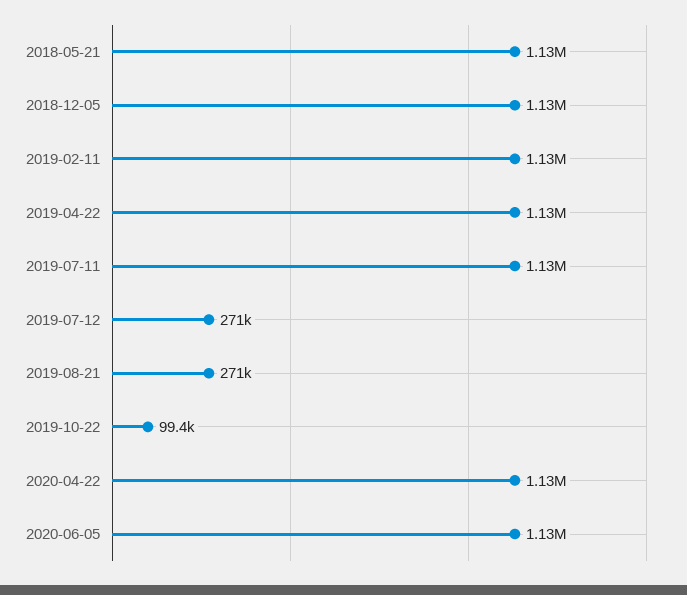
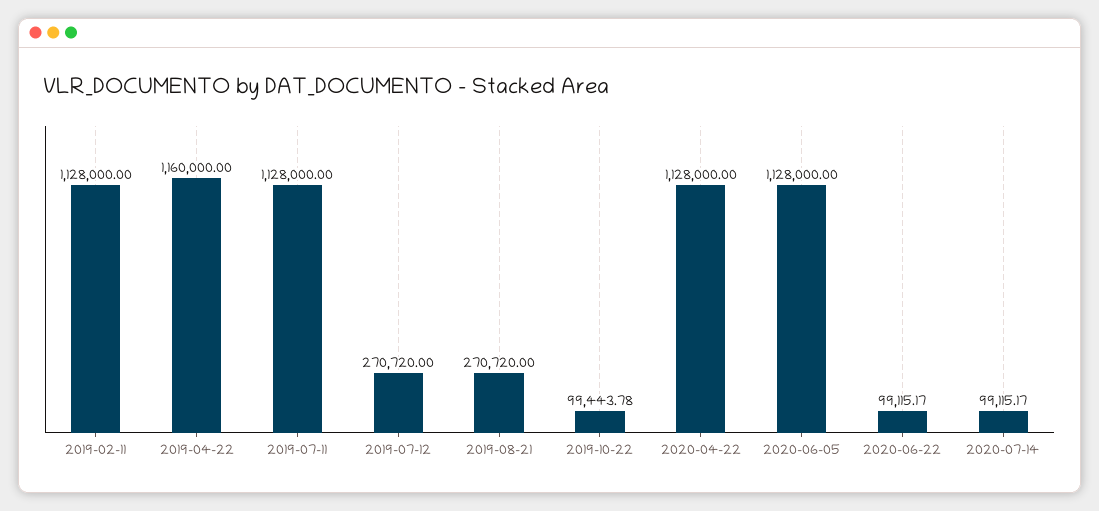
2018-05-21: 1130000 -> none
2018-12-05: 1130000 -> none
2019-04-22: 1130000 -> 1160000
2020-06-22: none -> 99115.17
2020-07-14: none -> 99115.17

